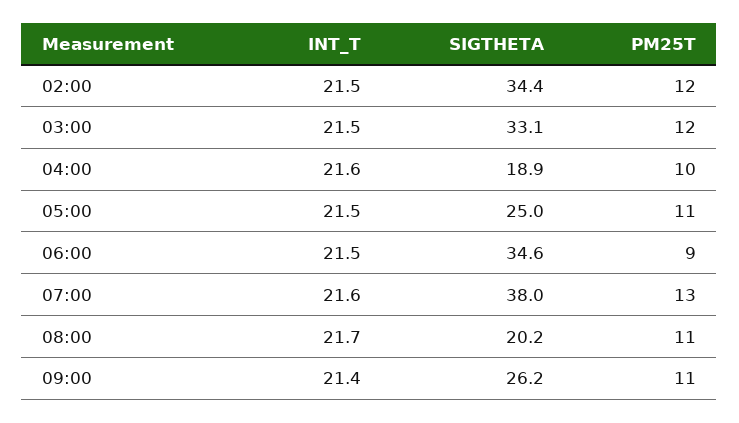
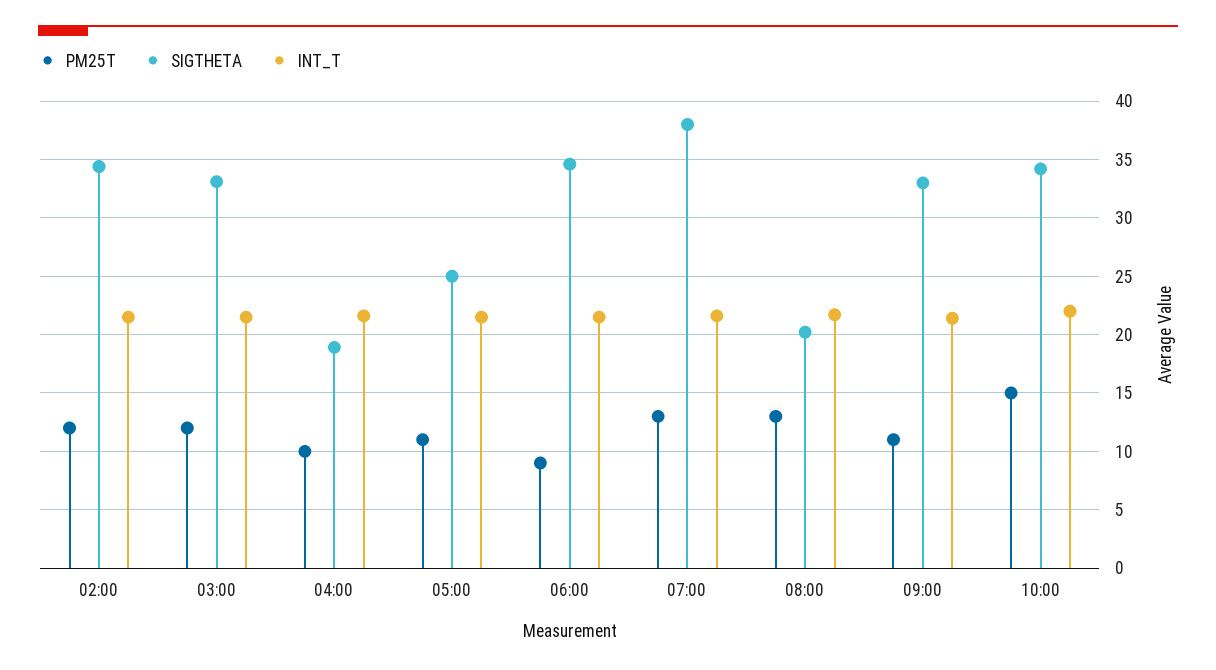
PM25T, 08:00: 11 -> 13
SIGTHETA, 09:00: 26.2 -> 33
PM25T, 10:00: none -> 15
SIGTHETA, 10:00: none -> 34
INT_T, 10:00: none -> 22

